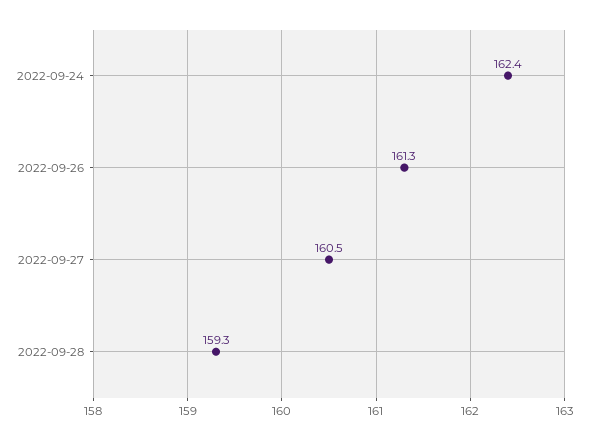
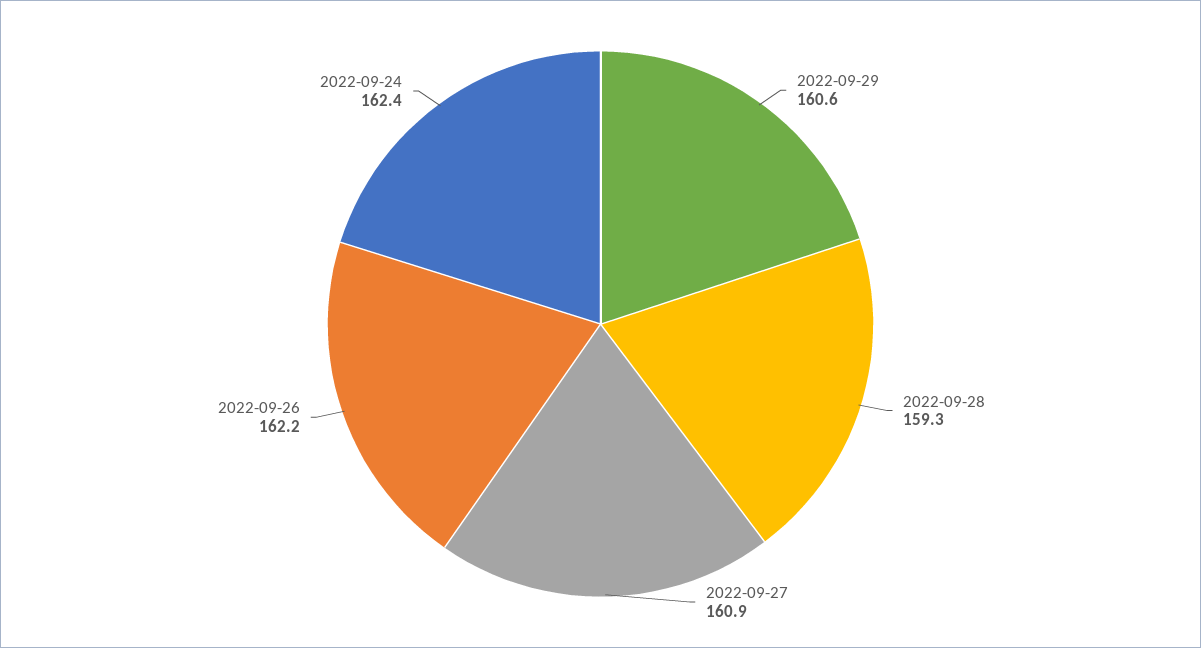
2022-09-26: 161.3 -> 162.2
2022-09-27: 160.5 -> 160.9
2022-09-29: none -> 160.6

